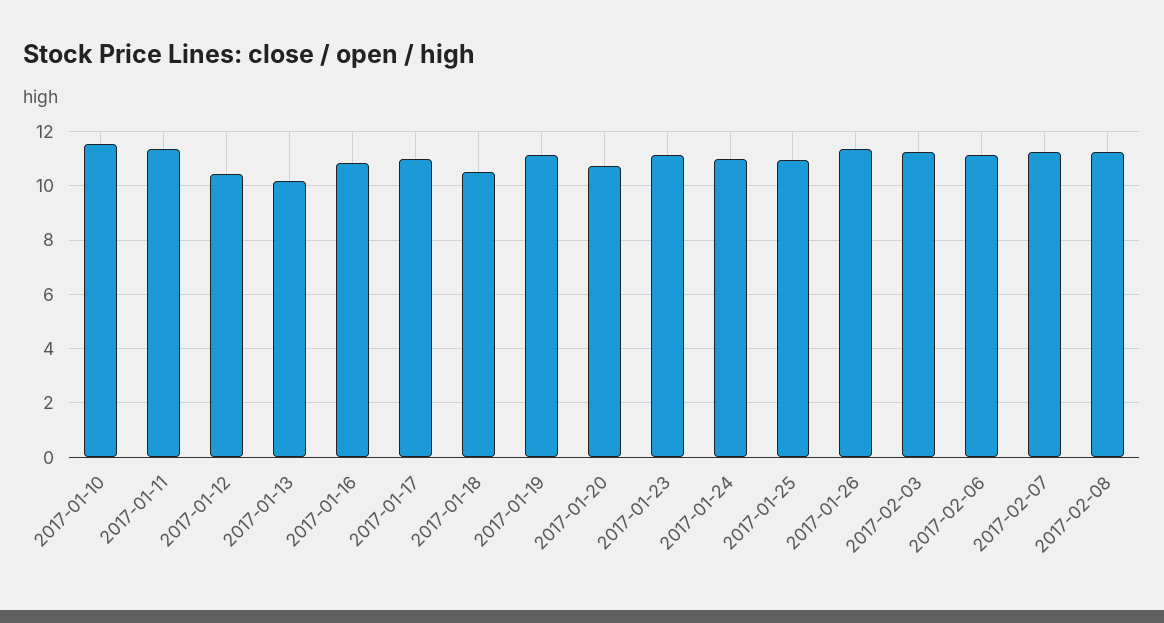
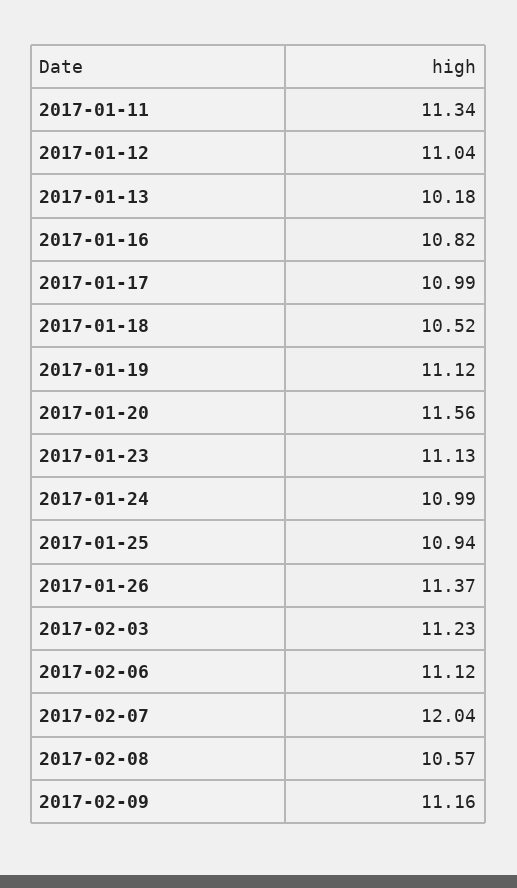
2017-01-10: 11.5 -> none
2017-01-12: 10.5 -> 11.04
2017-01-20: 10.75 -> 11.56
2017-02-07: 11.25 -> 12.04
2017-02-08: 11.25 -> 10.57
2017-02-09: none -> 11.16

